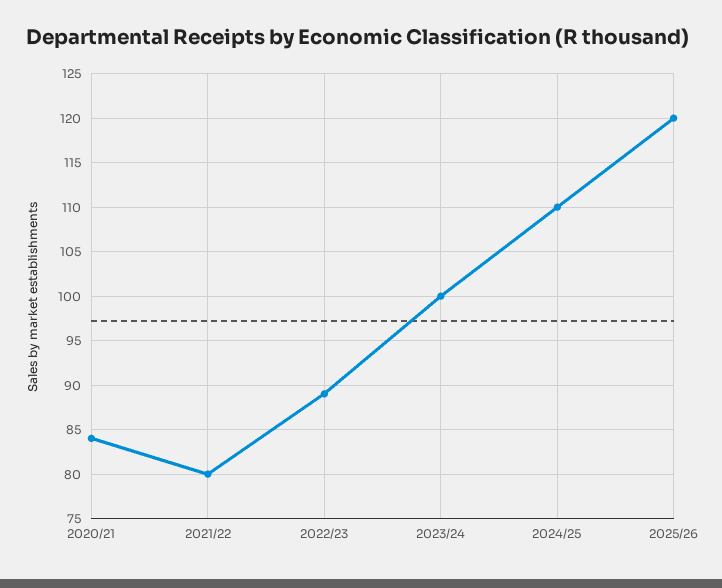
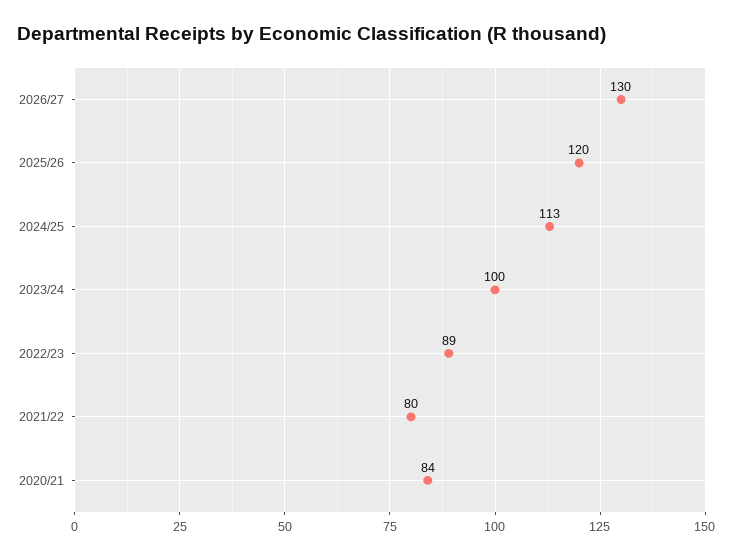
2024/25: 110 -> 113
2026/27: none -> 130

